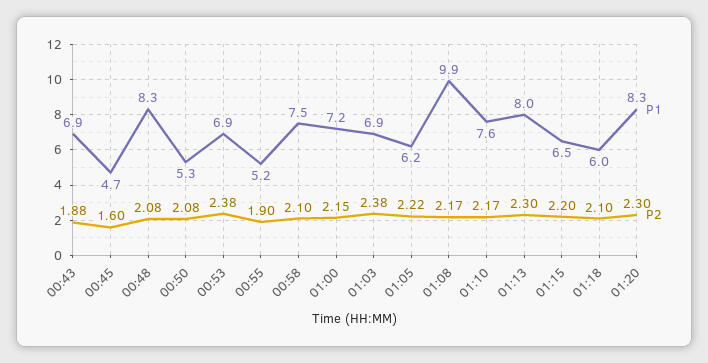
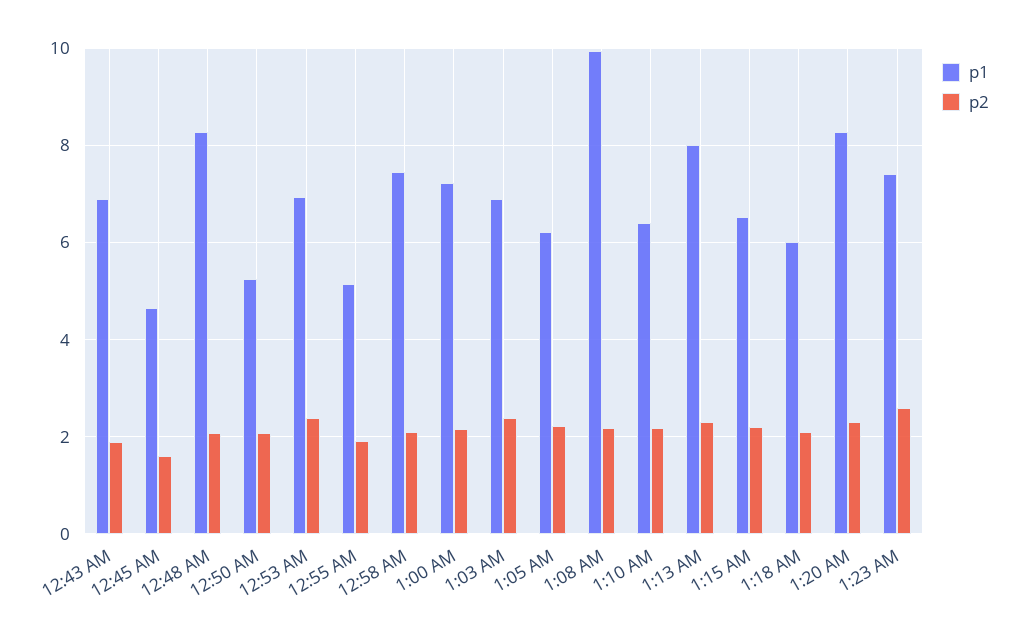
P1, 01:10: 7.6 -> 6.4
P1, 1:23 AM: none -> 7.4
P2, 1:23 AM: none -> 2.6

